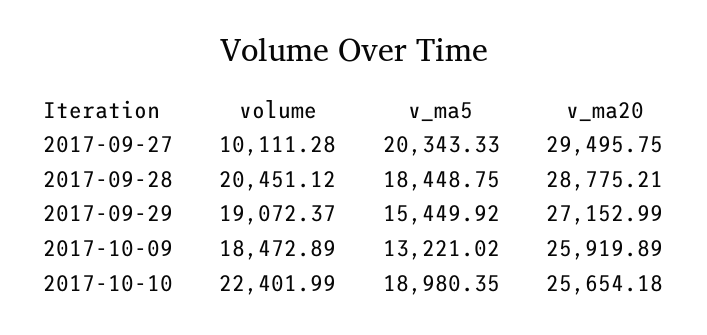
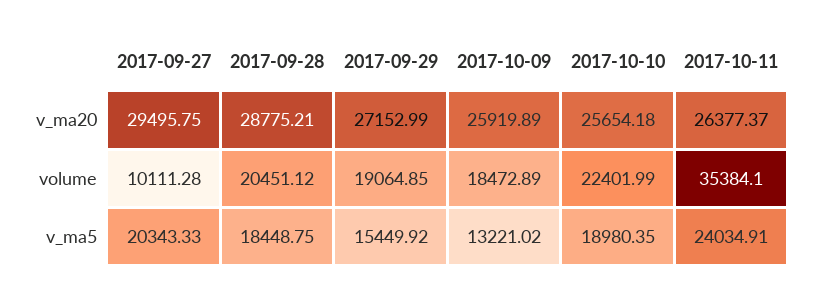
volume, 2017-09-29: 19072.37 -> 19064.85
v_ma20, 2017-10-11: none -> 26377.37
volume, 2017-10-11: none -> 35384.1
v_ma5, 2017-10-11: none -> 24034.91

